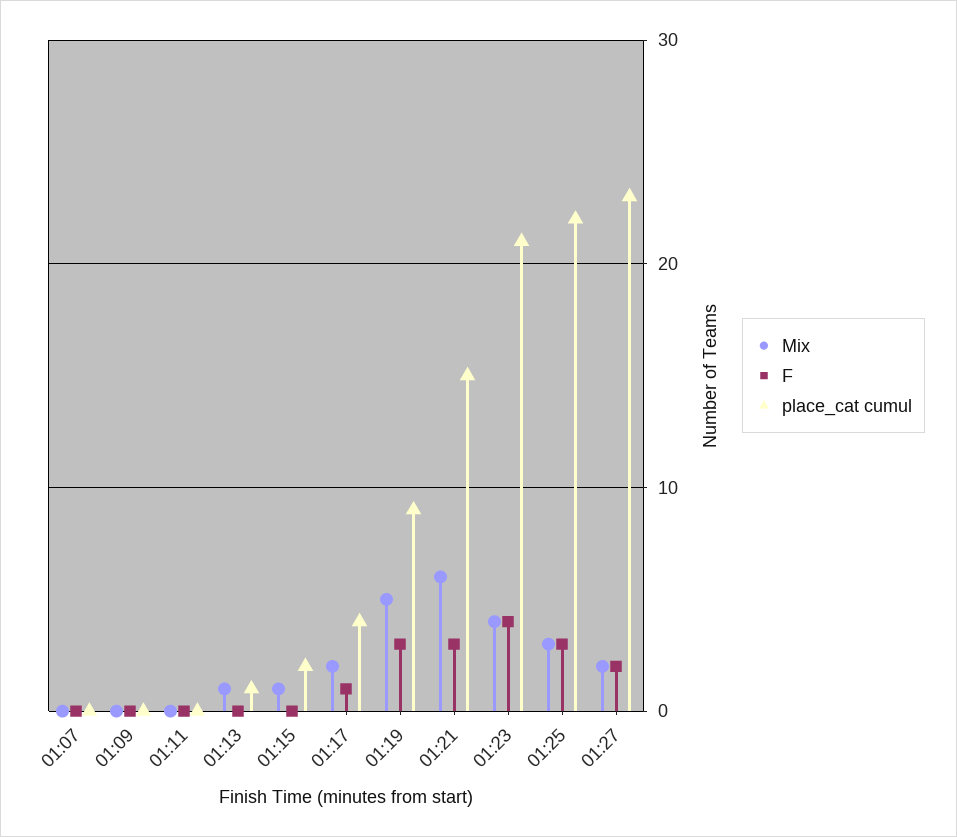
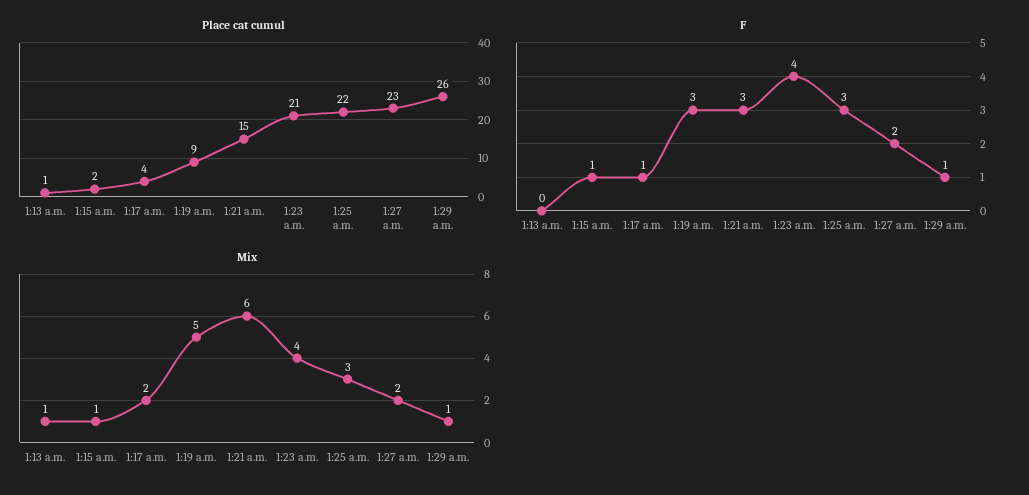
Mix, 01:07: 0 -> none
F, 01:07: 0 -> none
place_cat cumul, 01:07: 0 -> none
Mix, 01:09: 0 -> none
F, 01:09: 0 -> none
place_cat cumul, 01:09: 0 -> none
Mix, 01:11: 0 -> none
F, 01:11: 0 -> none
place_cat cumul, 01:11: 0 -> none
F, 01:15: 0 -> 1
place_cat cumul, 1:29 a.m.: none -> 26
F, 1:29 a.m.: none -> 1
Mix, 1:29 a.m.: none -> 1

